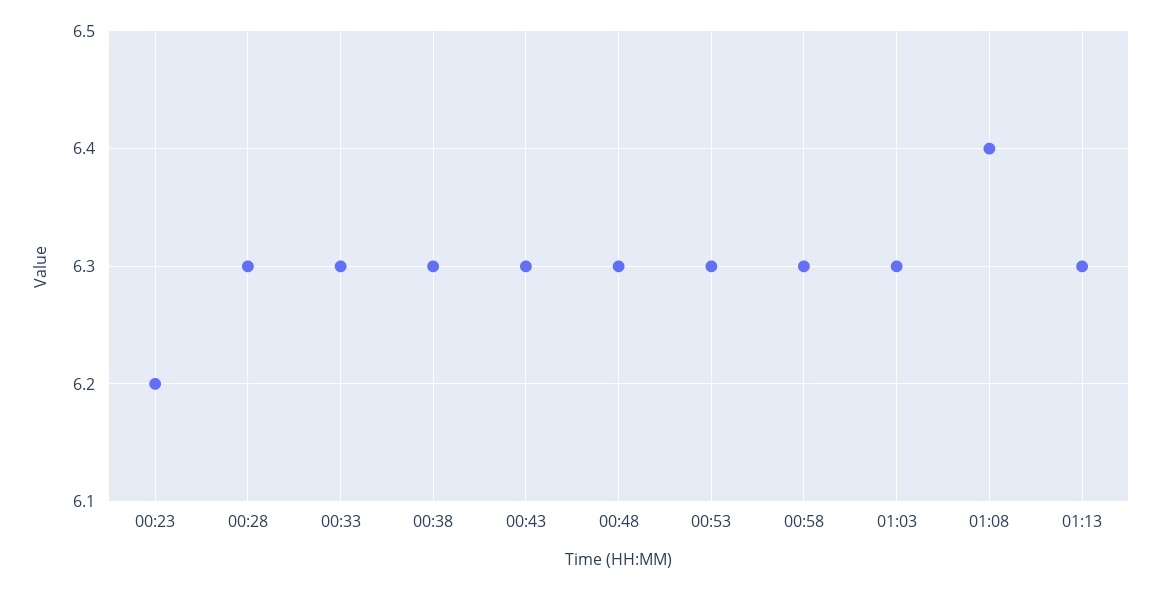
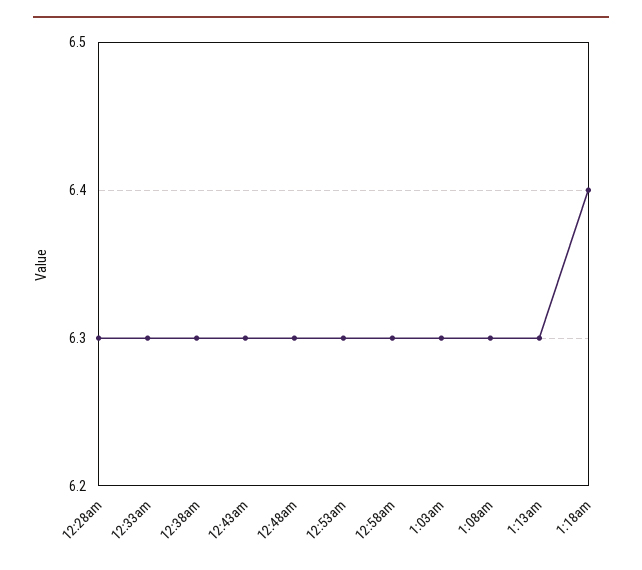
00:23: 6.2 -> none
01:08: 6.4 -> 6.3
1:18am: none -> 6.4

